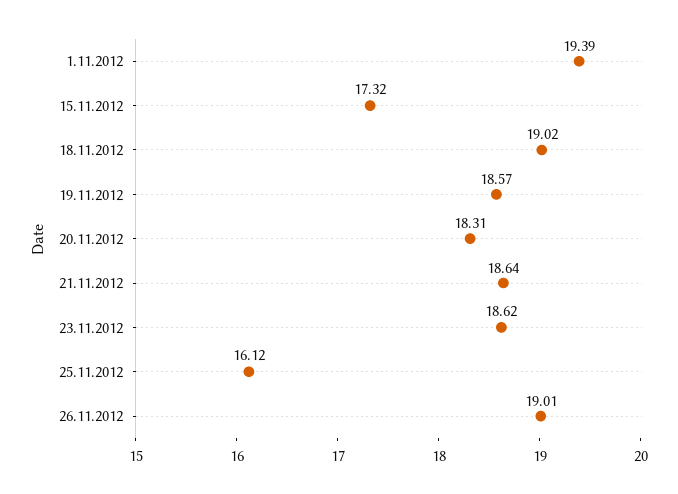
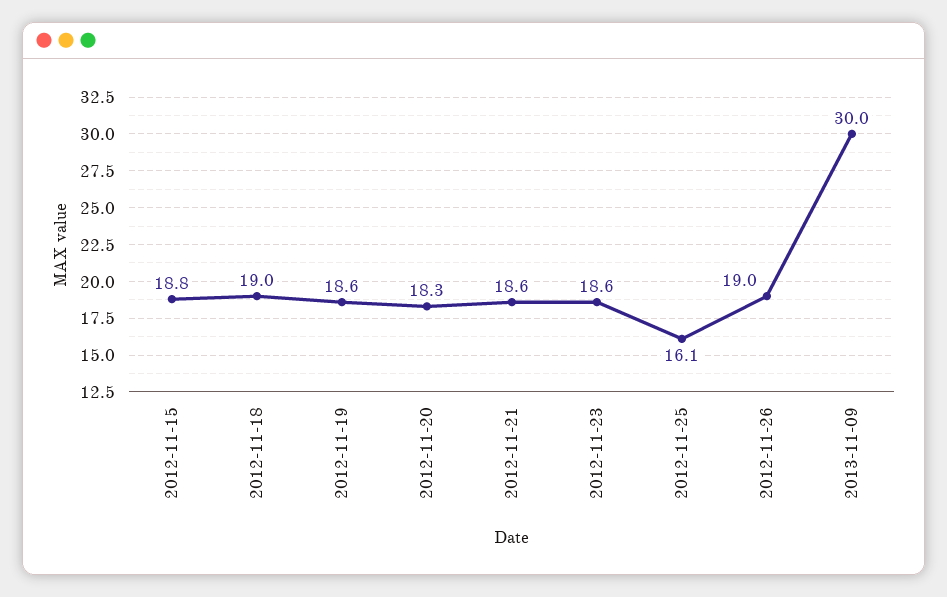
1.11.2012: 19.39 -> none
15.11.2012: 17.32 -> 18.8
2013-11-09: none -> 30

